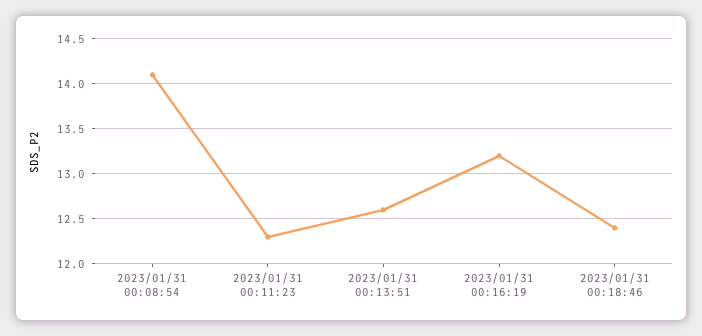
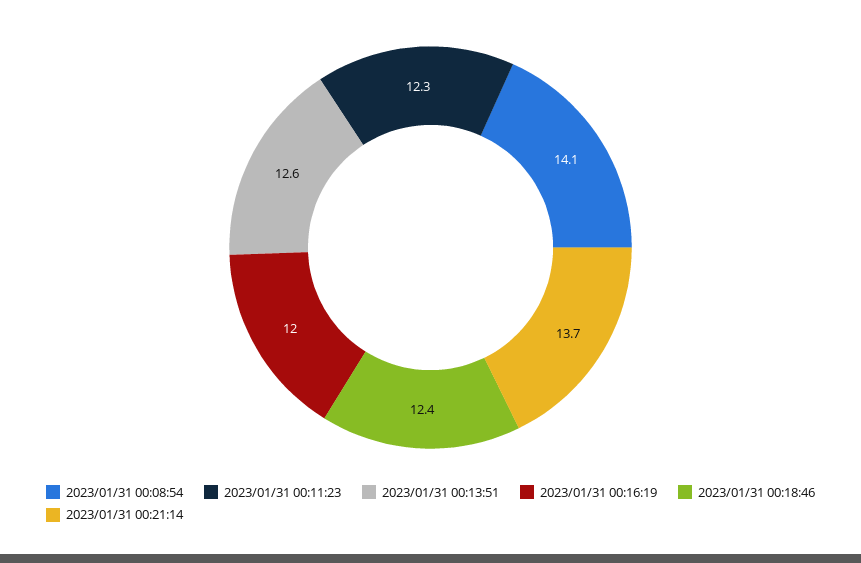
2023/01/31 00:16:19: 13.2 -> 12
2023/01/31 00:21:14: none -> 13.7

